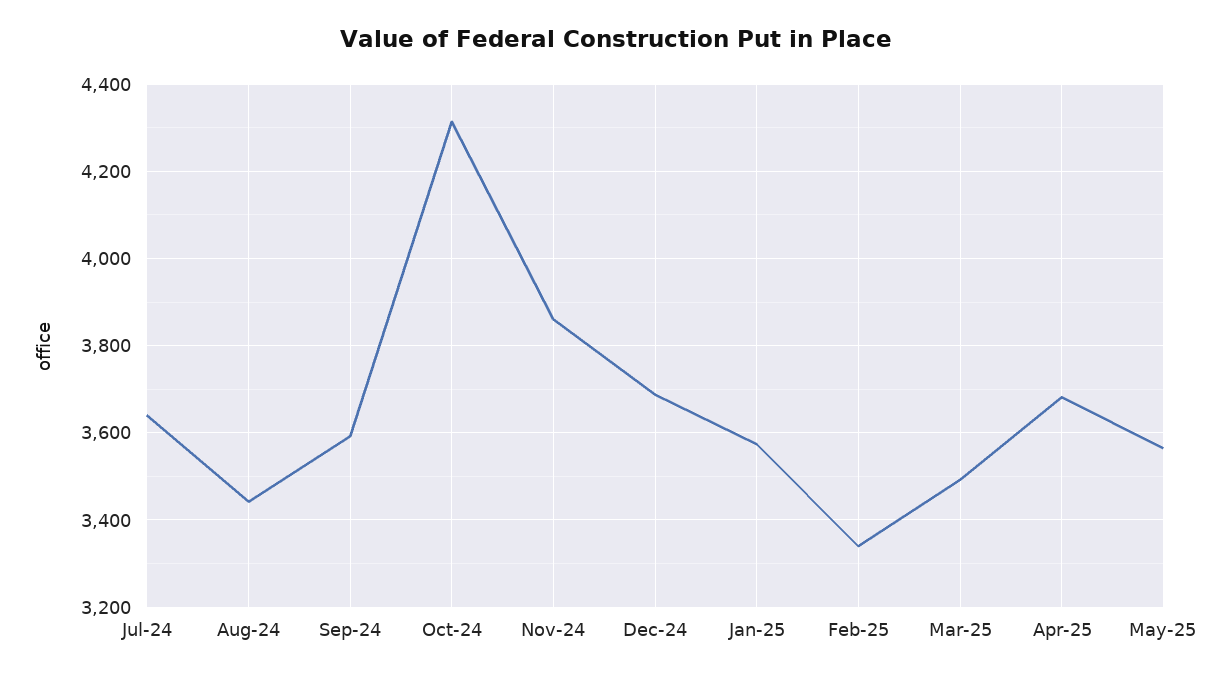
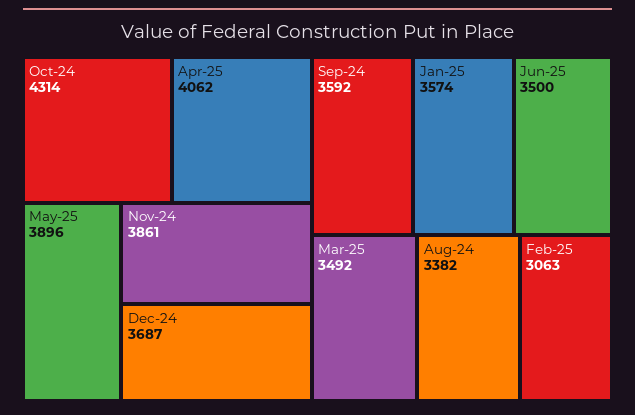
Jul-24: 3640 -> none
Aug-24: 3440 -> 3382
Feb-25: 3340 -> 3063
Apr-25: 3680 -> 4062
May-25: 3560 -> 3896
Jun-25: none -> 3500

